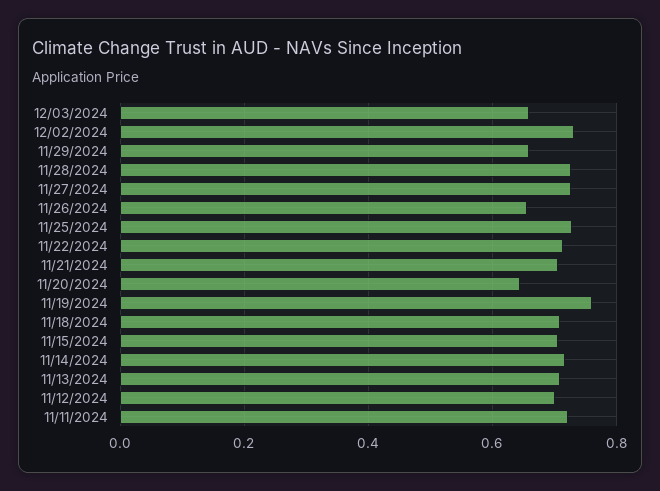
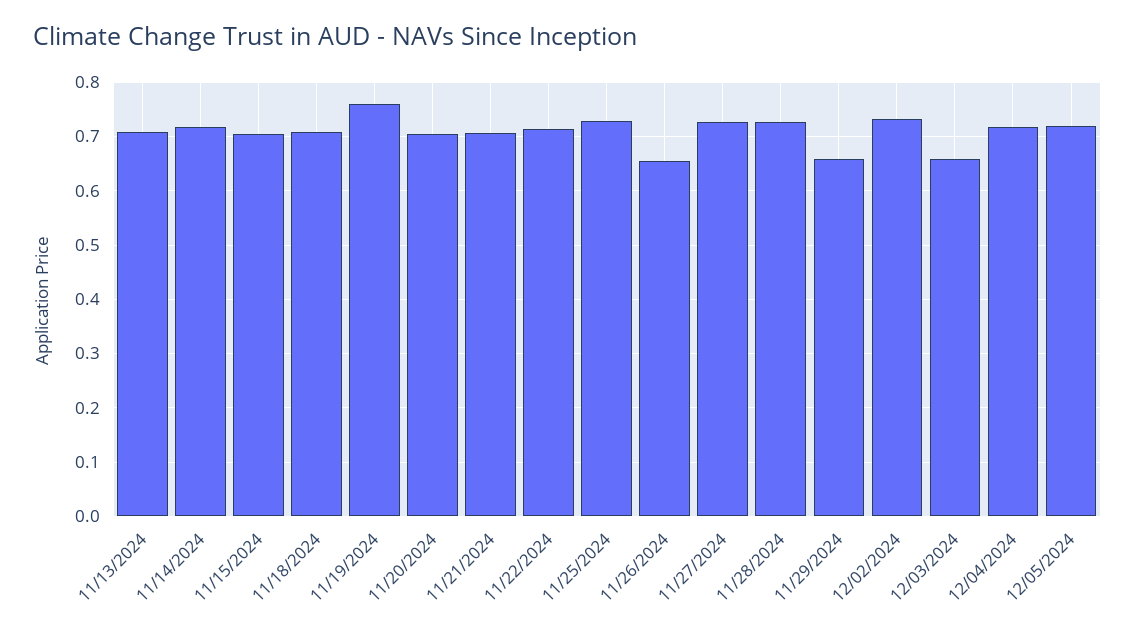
11/20/2024: 0.64 -> 0.7
11/12/2024: 0.7 -> none
11/11/2024: 0.72 -> none
12/04/2024: none -> 0.72
12/05/2024: none -> 0.72

